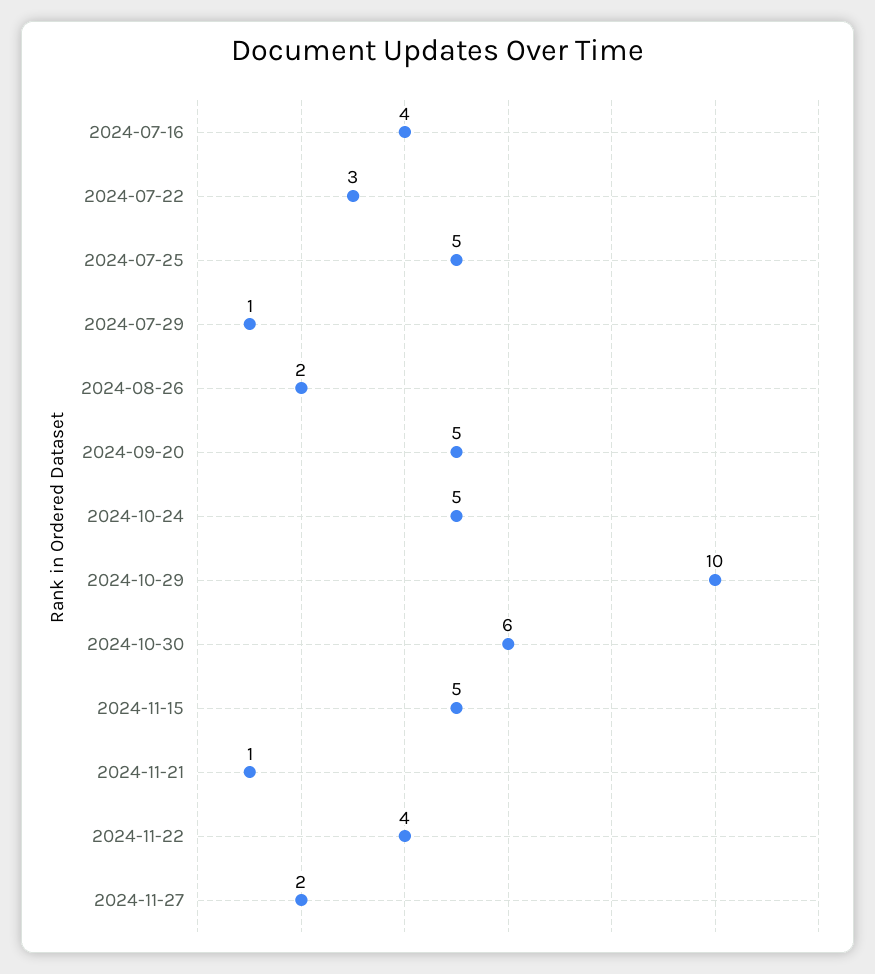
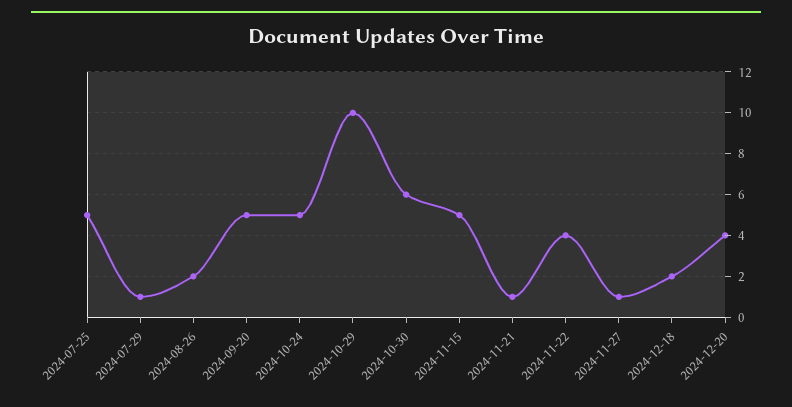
2024-07-16: 4 -> none
2024-07-22: 3 -> none
2024-11-27: 2 -> 1
2024-12-18: none -> 2
2024-12-20: none -> 4

